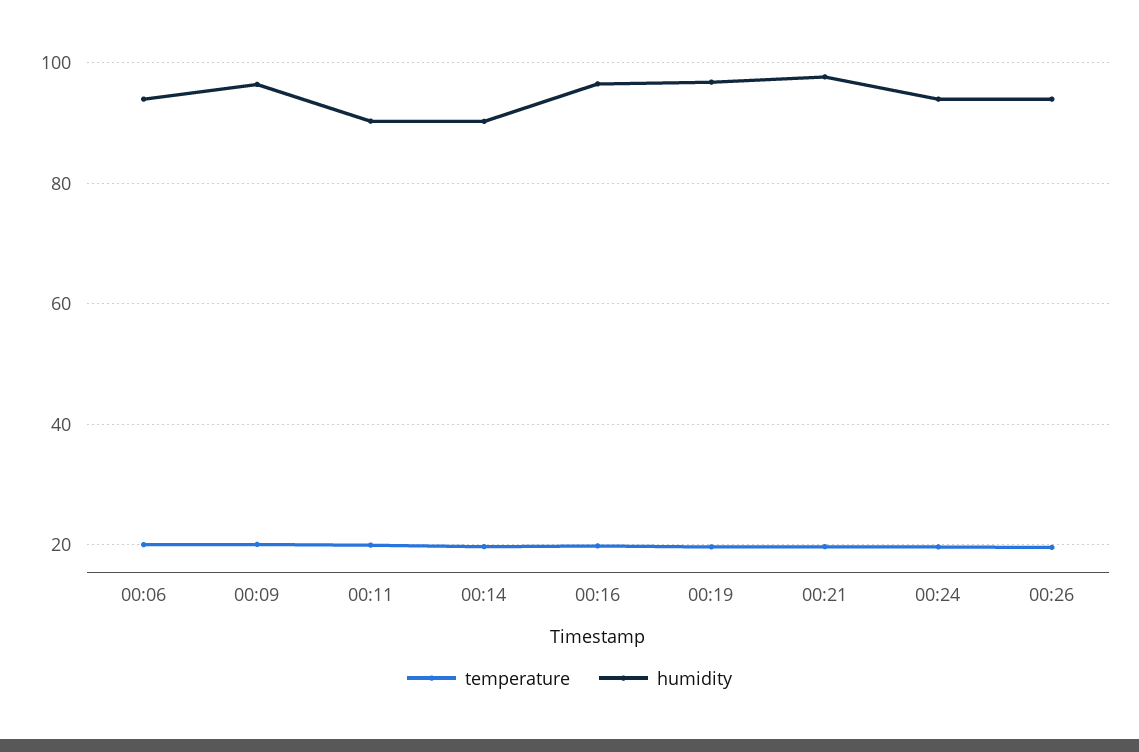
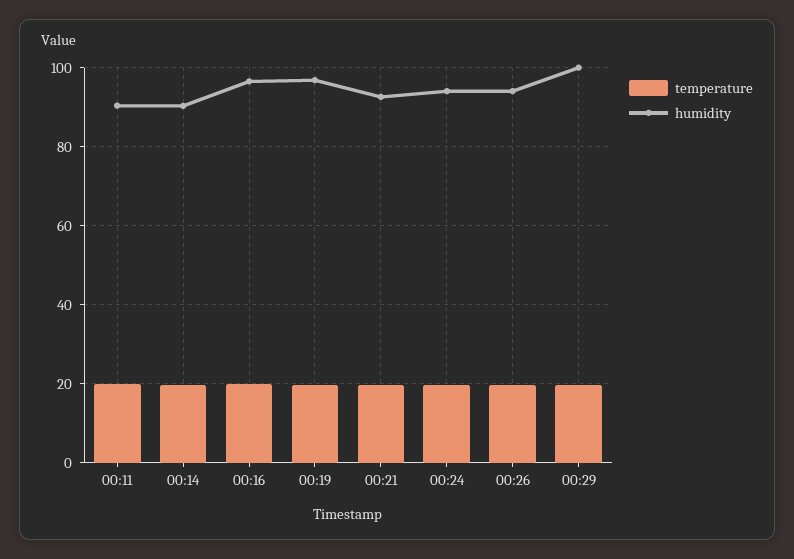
temperature, 00:06: 20 -> none
humidity, 00:06: 94 -> none
temperature, 00:09: 20 -> none
humidity, 00:09: 96 -> none
humidity, 00:21: 98 -> 92
temperature, 00:29: none -> 20
humidity, 00:29: none -> 100

